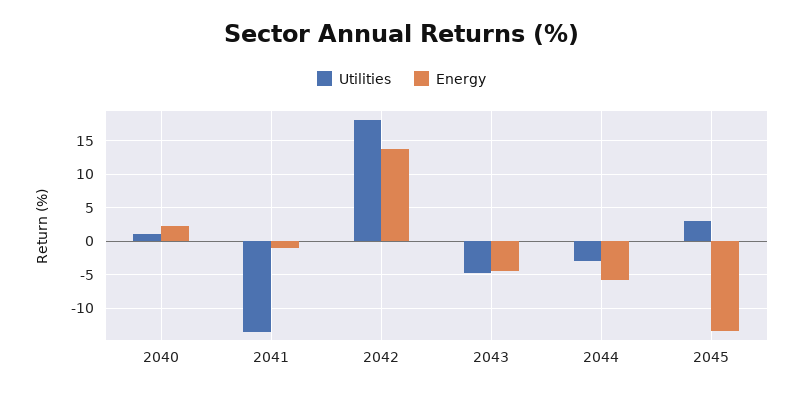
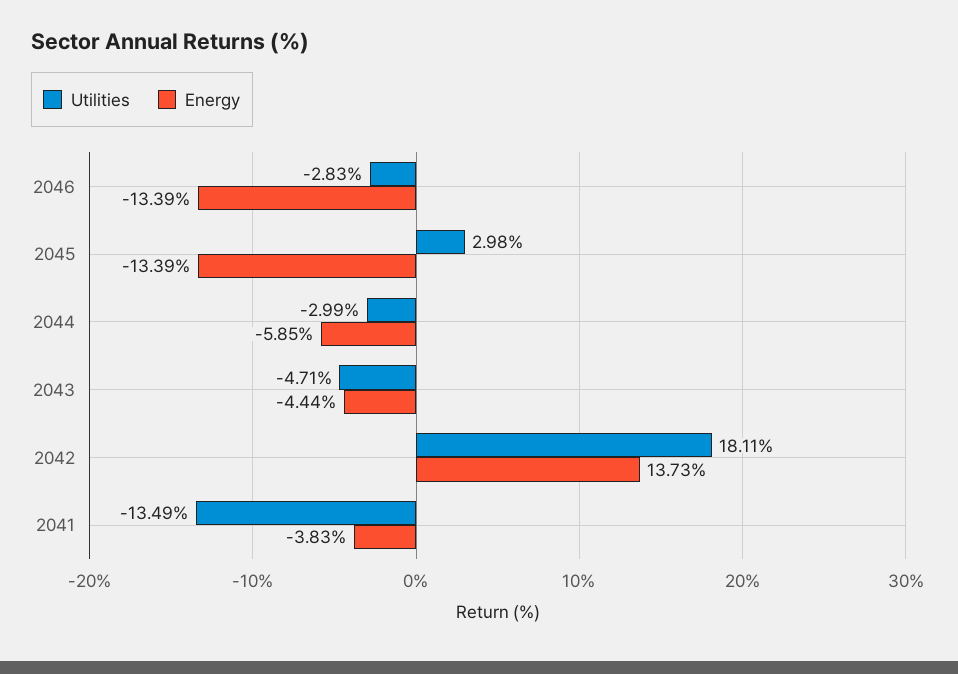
Utilities, 2040: 1 -> none
Energy, 2040: 2 -> none
Energy, 2041: -1 -> -3.83
Utilities, 2046: none -> -2.83
Energy, 2046: none -> -13.39

